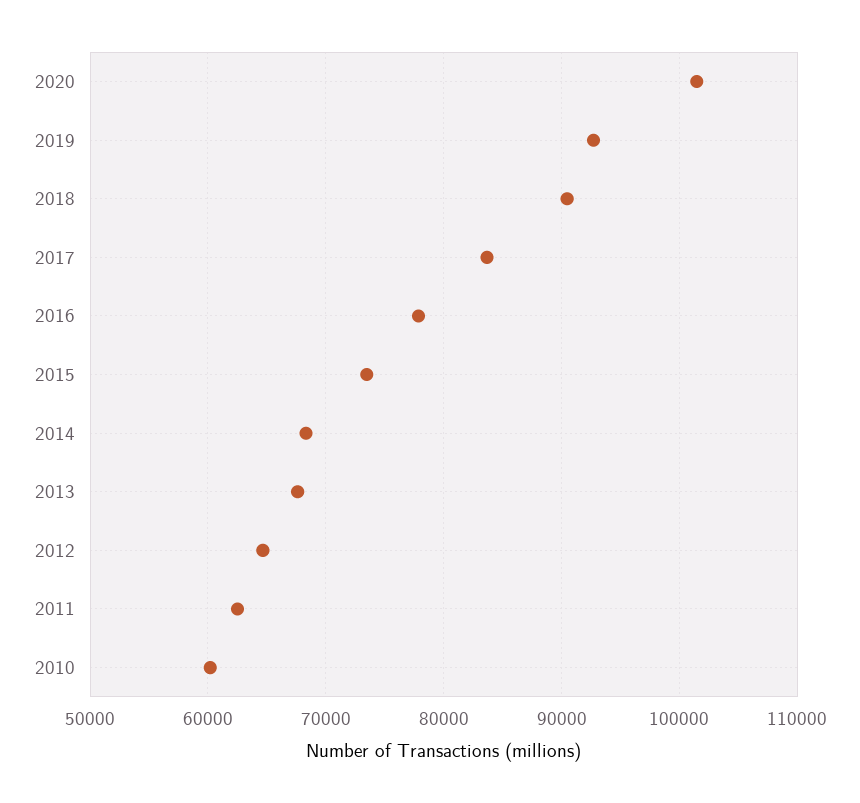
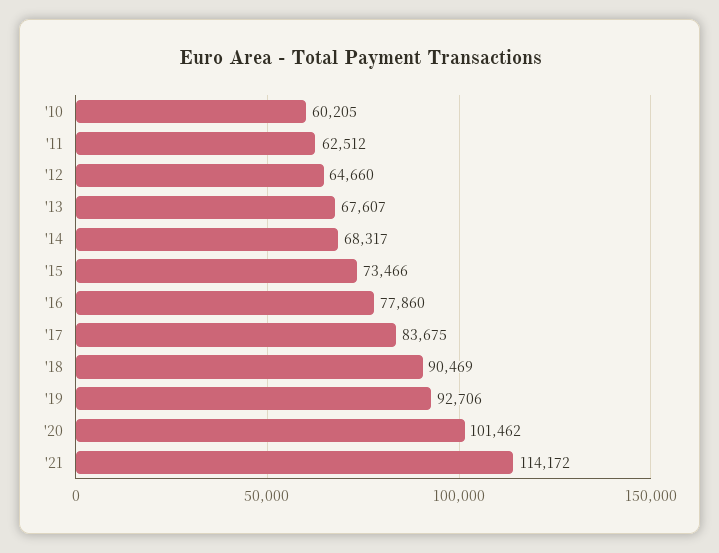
'21: none -> 114172

